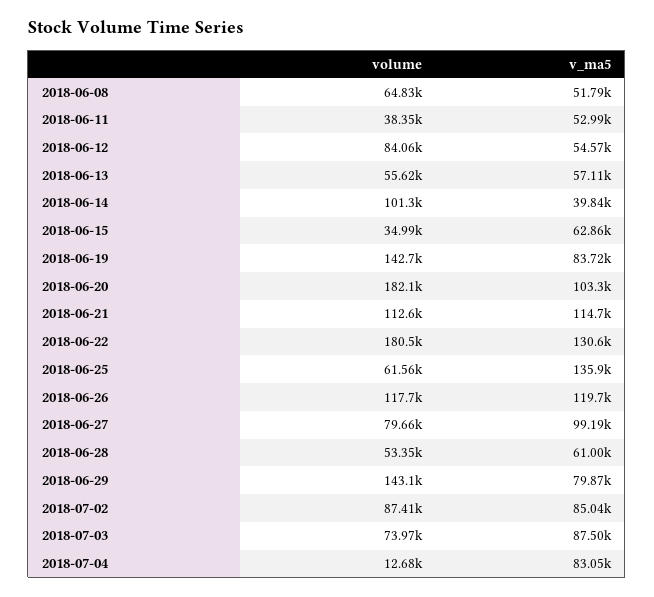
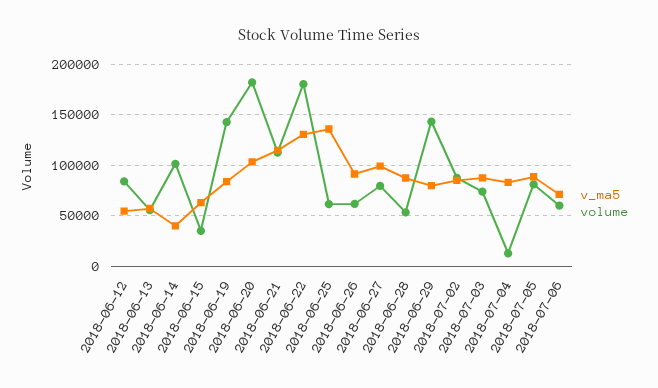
volume, 2018-06-08: 64830 -> none
v_ma5, 2018-06-08: 51790 -> none
volume, 2018-06-11: 38350 -> none
v_ma5, 2018-06-11: 52990 -> none
volume, 2018-06-26: 117700 -> 60000
v_ma5, 2018-06-26: 119700 -> 90000
v_ma5, 2018-06-28: 61000 -> 90000
v_ma5, 2018-07-05: none -> 90000
volume, 2018-07-05: none -> 80000
v_ma5, 2018-07-06: none -> 70000
volume, 2018-07-06: none -> 60000

